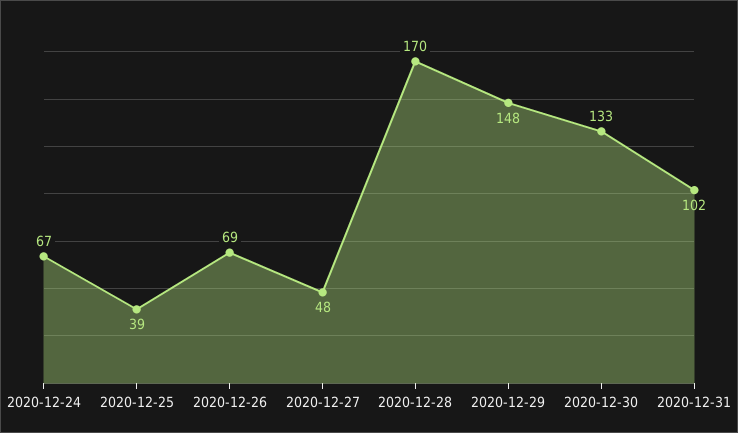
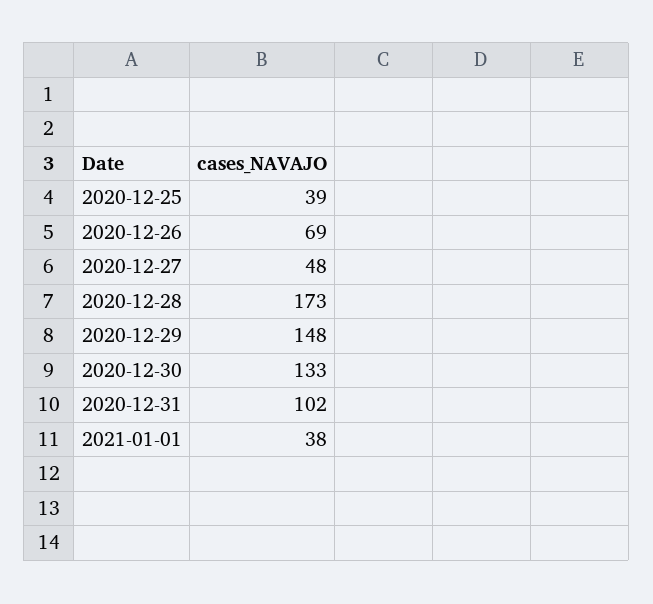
2020-12-24: 67 -> none
2020-12-28: 170 -> 173
2021-01-01: none -> 38

